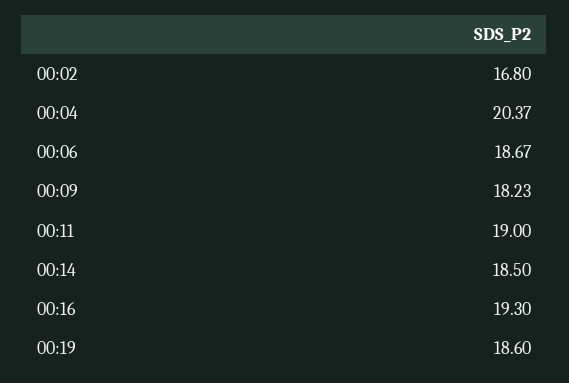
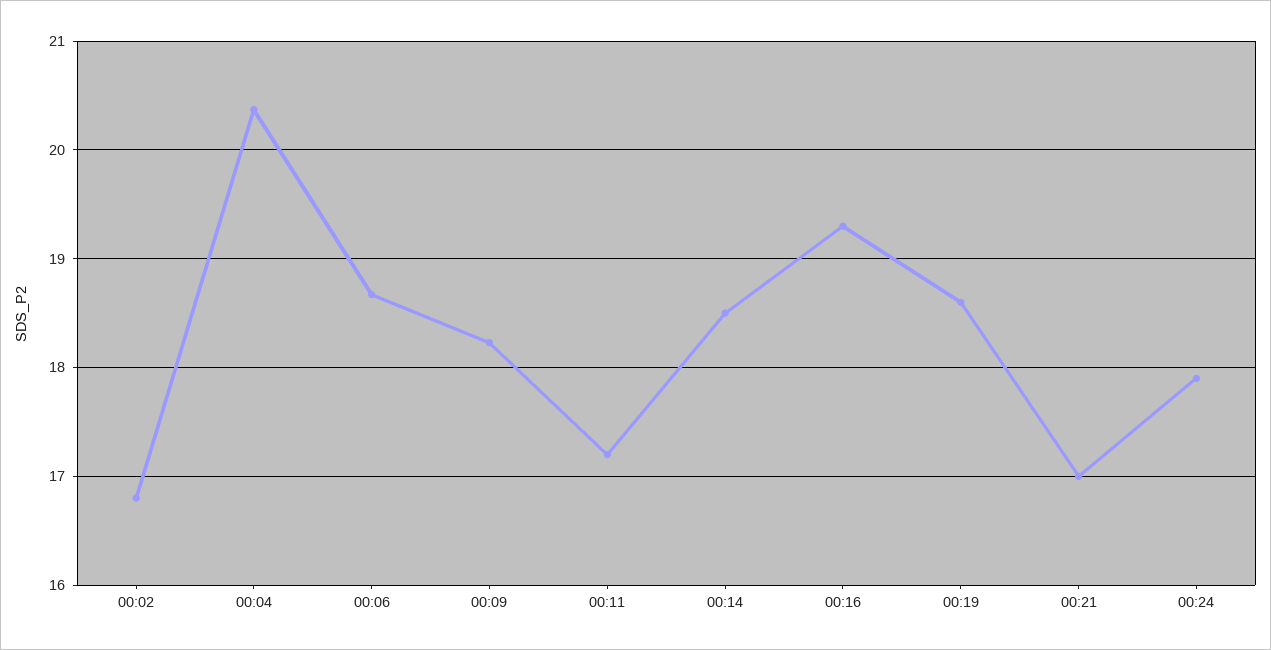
00:11: 19 -> 17.2
00:21: none -> 17
00:24: none -> 17.9

